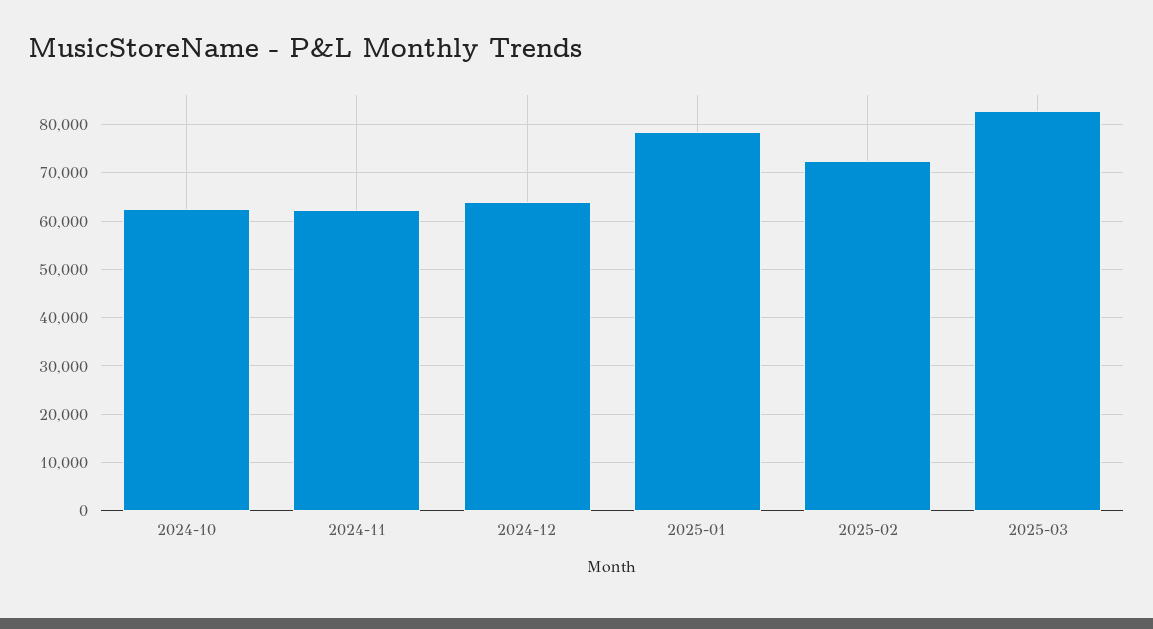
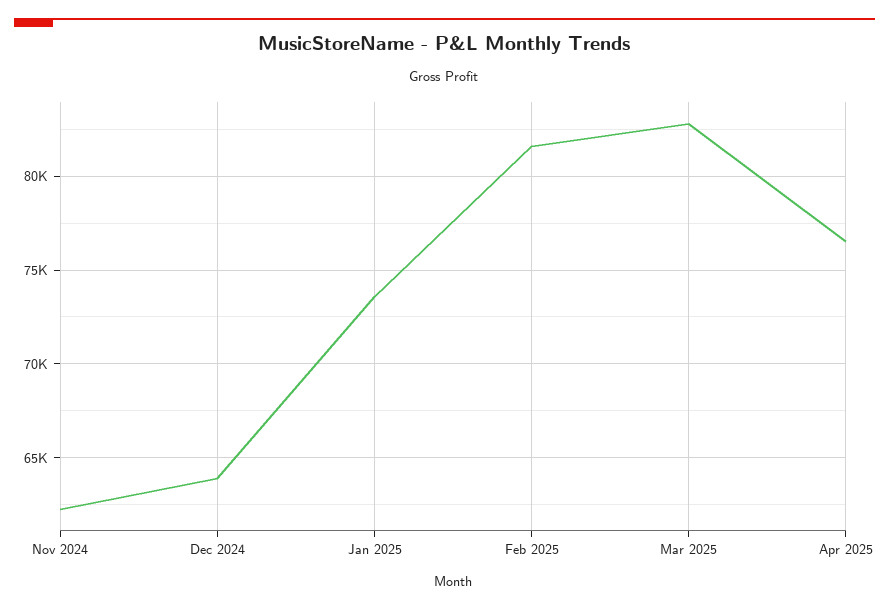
2024-10: 62000 -> none
2025-01: 78000 -> 73500
2025-02: 72000 -> 81500
Apr 2025: none -> 76500

